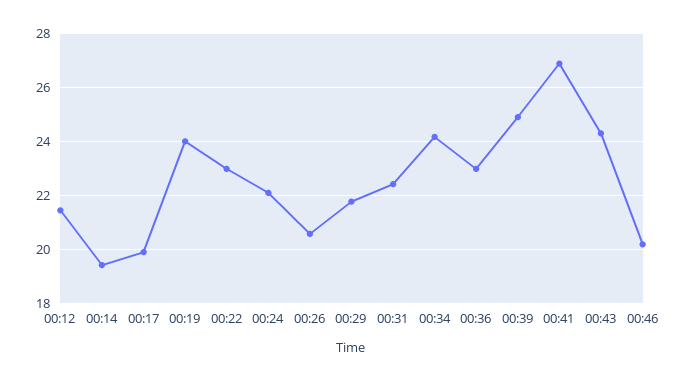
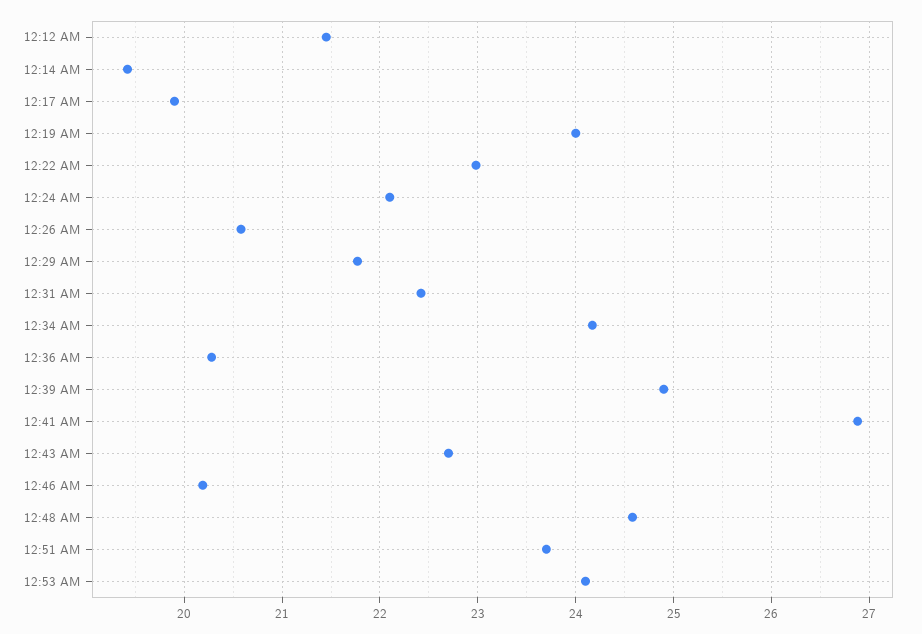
00:36: 23 -> 20.3
00:43: 24.25 -> 22.7
12:48 AM: none -> 24.6
12:51 AM: none -> 23.7
12:53 AM: none -> 24.1

